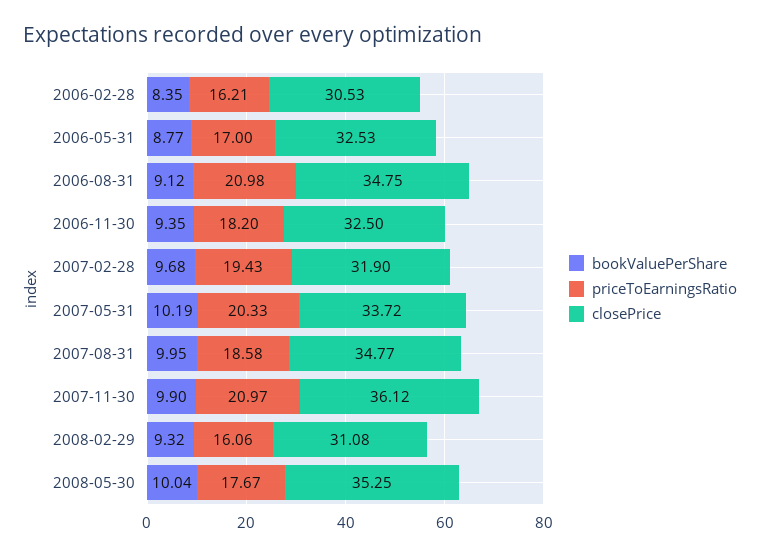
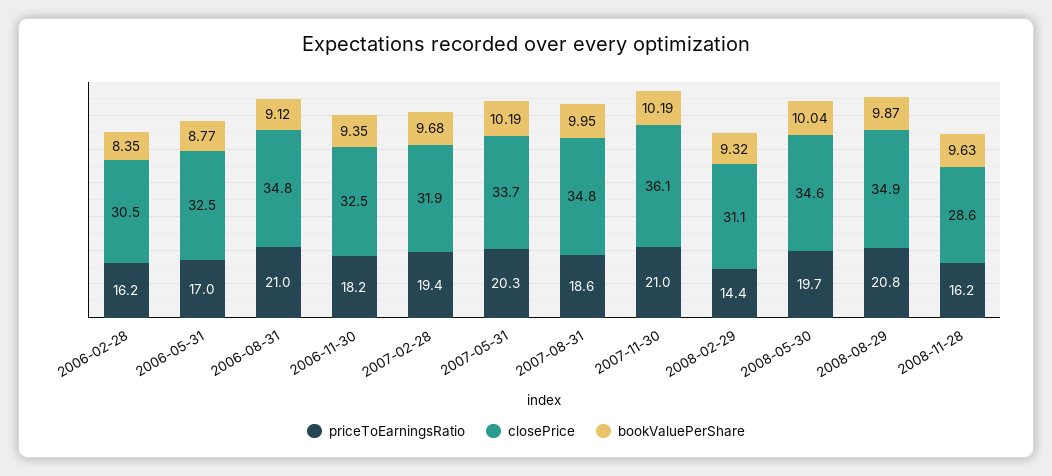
bookValuePerShare, 2007-11-30: 9.9 -> 10.19
priceToEarningsRatio, 2008-02-29: 16.06 -> 14.4
priceToEarningsRatio, 2008-05-30: 17.67 -> 19.7
closePrice, 2008-05-30: 35.25 -> 34.6
priceToEarningsRatio, 2008-08-29: none -> 20.8
closePrice, 2008-08-29: none -> 34.9
bookValuePerShare, 2008-08-29: none -> 9.87
priceToEarningsRatio, 2008-11-28: none -> 16.2
closePrice, 2008-11-28: none -> 28.6
bookValuePerShare, 2008-11-28: none -> 9.63

